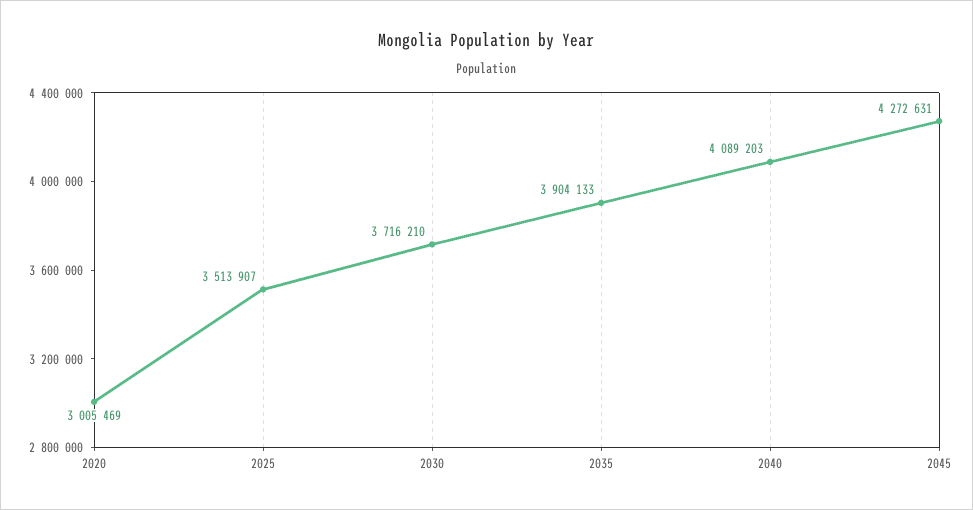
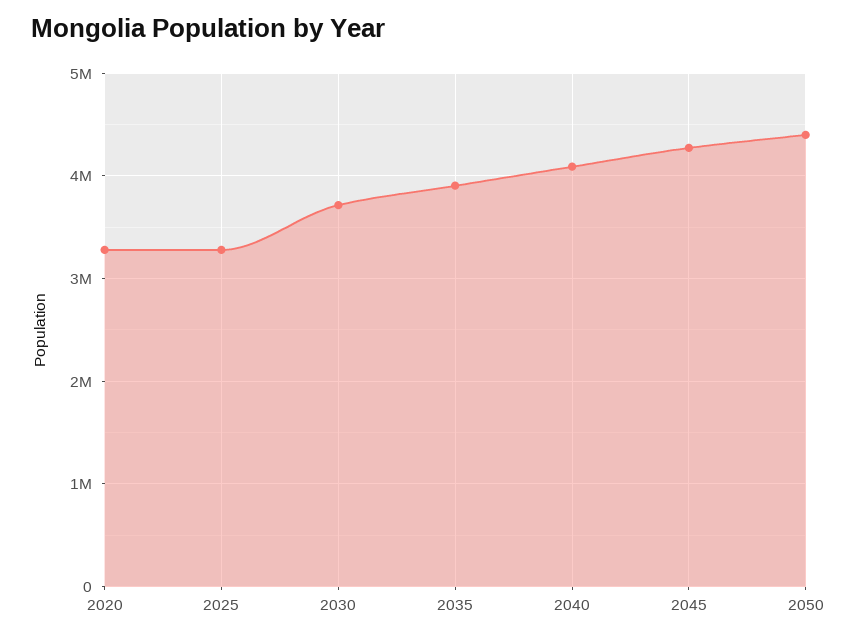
2020: 3005469 -> 3300000
2025: 3513907 -> 3300000
2050: none -> 4400000

